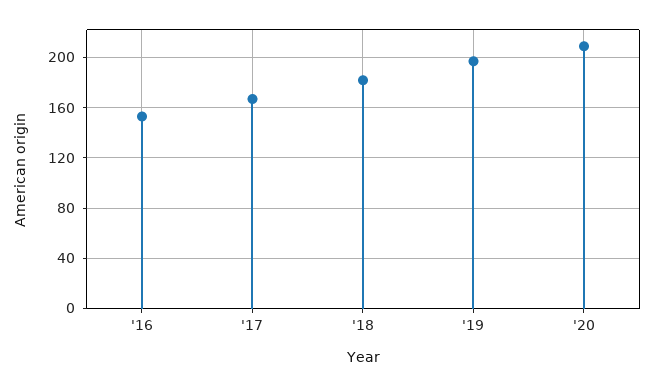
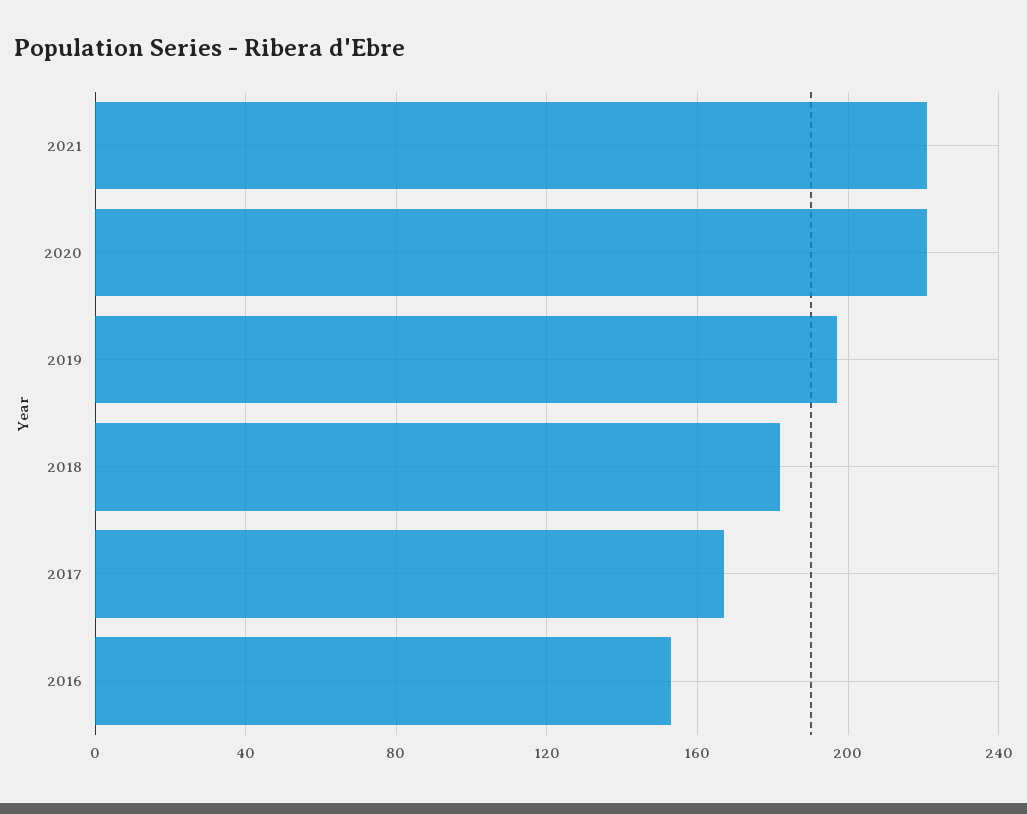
'20: 210 -> 220
2021: none -> 220

